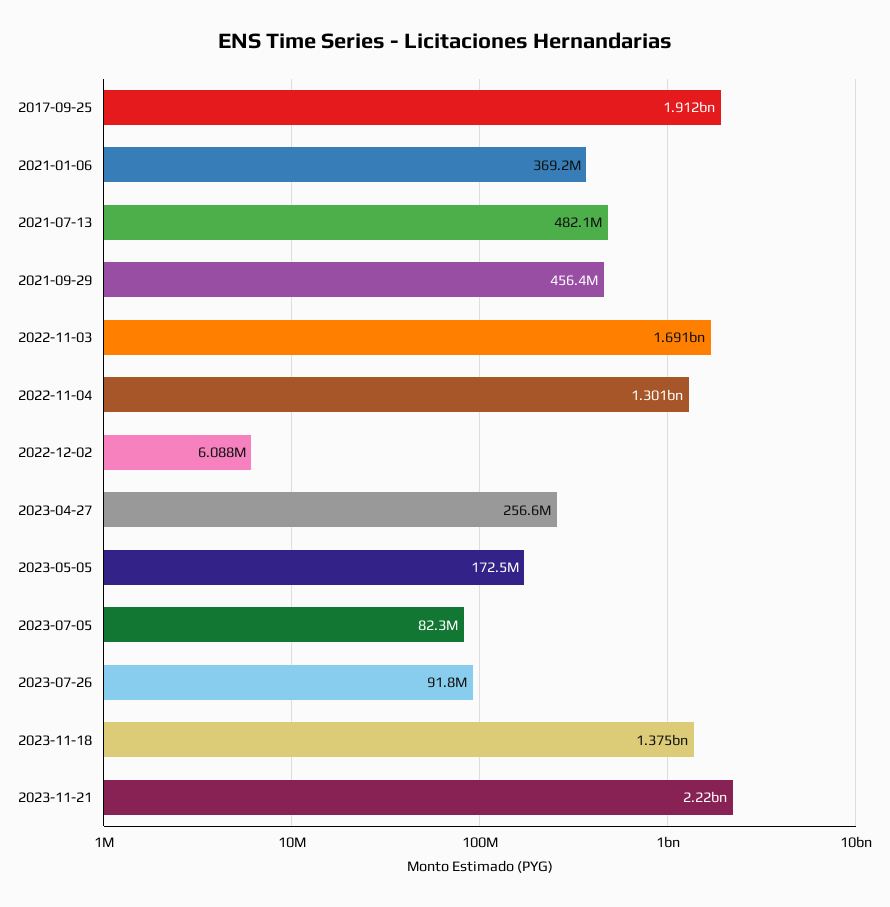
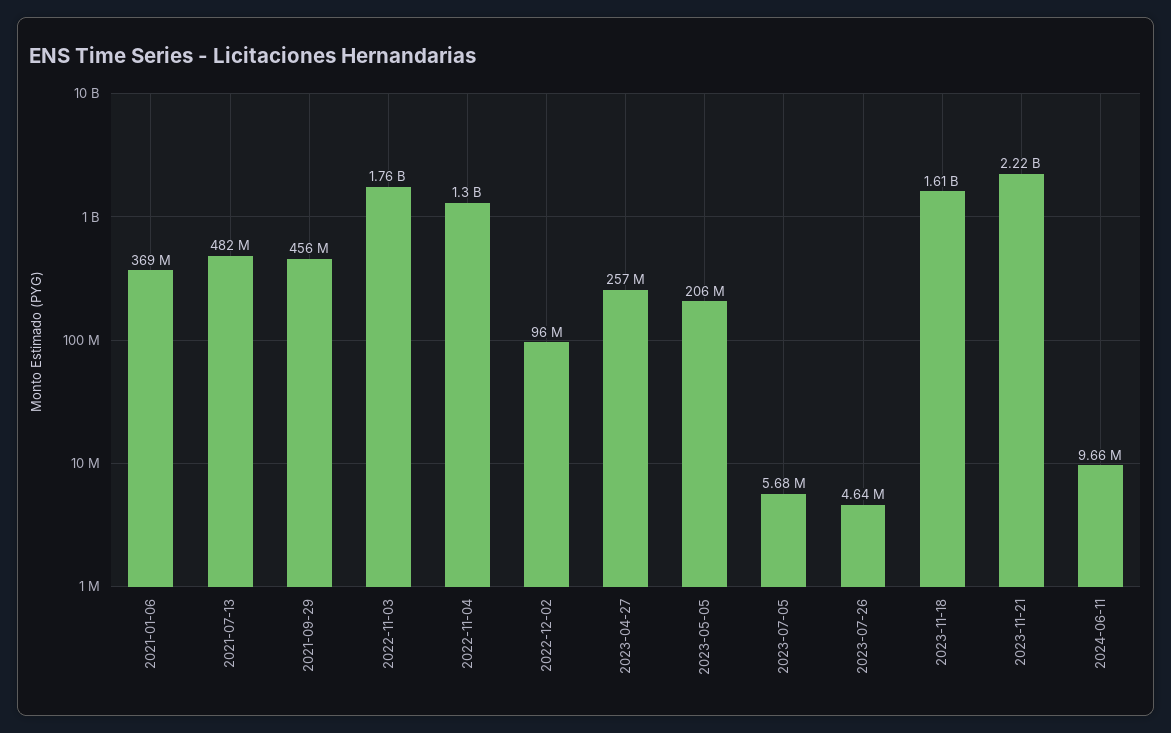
2017-09-25: 1912000000 -> none
2022-11-03: 1691000000 -> 1760000000
2022-12-02: 6088000 -> 96000000
2023-05-05: 172500000 -> 206000000
2023-07-05: 82300000 -> 5680000
2023-07-26: 91800000 -> 4640000
2023-11-18: 1375000000 -> 1610000000
2024-06-11: none -> 9660000

